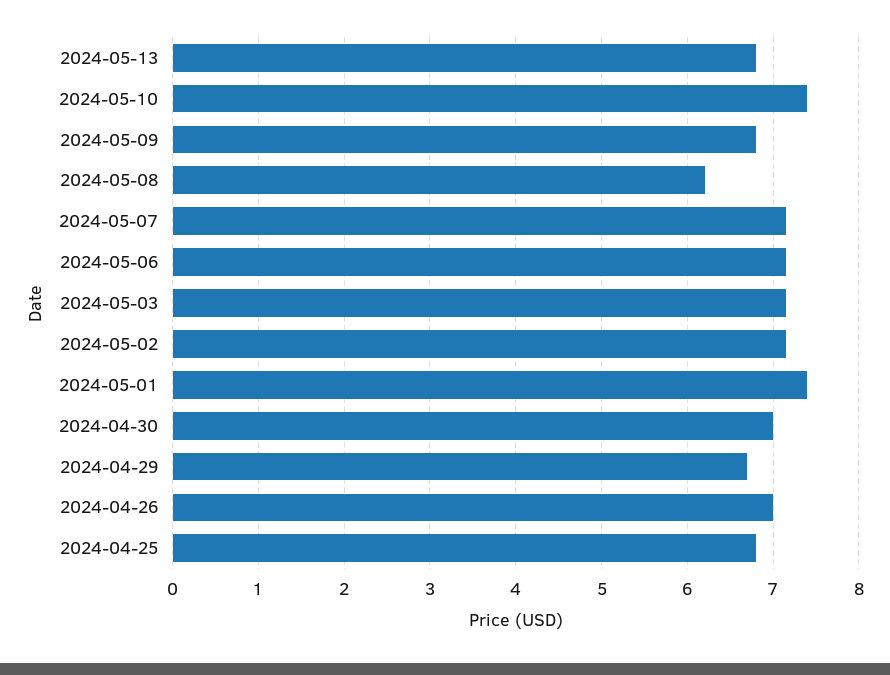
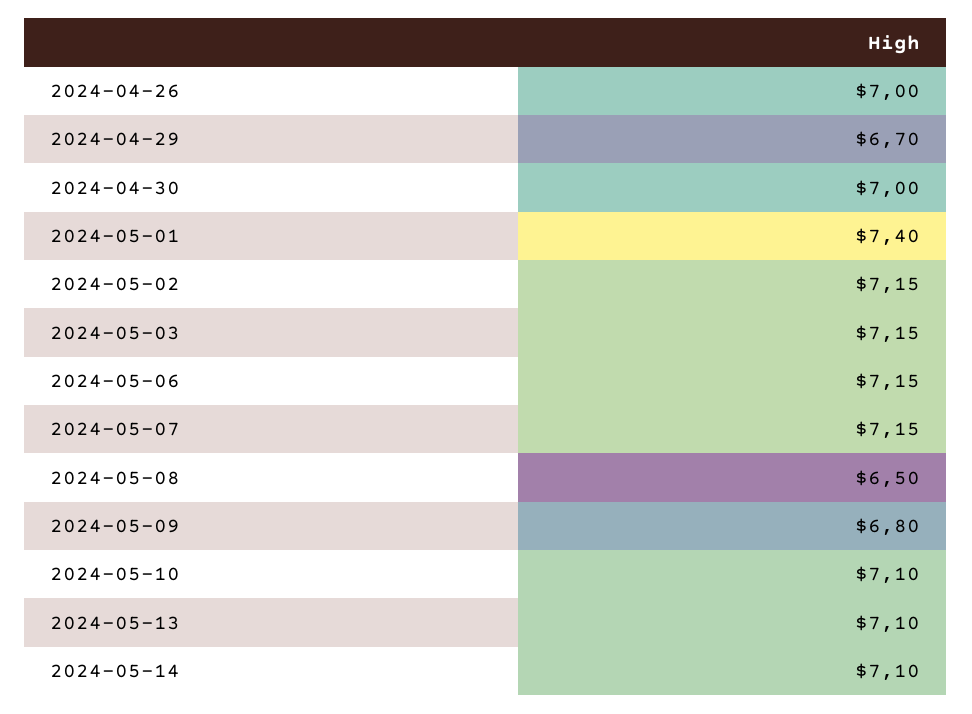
2024-05-13: 6.8 -> 7.1
2024-05-10: 7.4 -> 7.1
2024-05-08: 6.2 -> 6.5
2024-04-25: 6.8 -> none
2024-05-14: none -> 7.1

